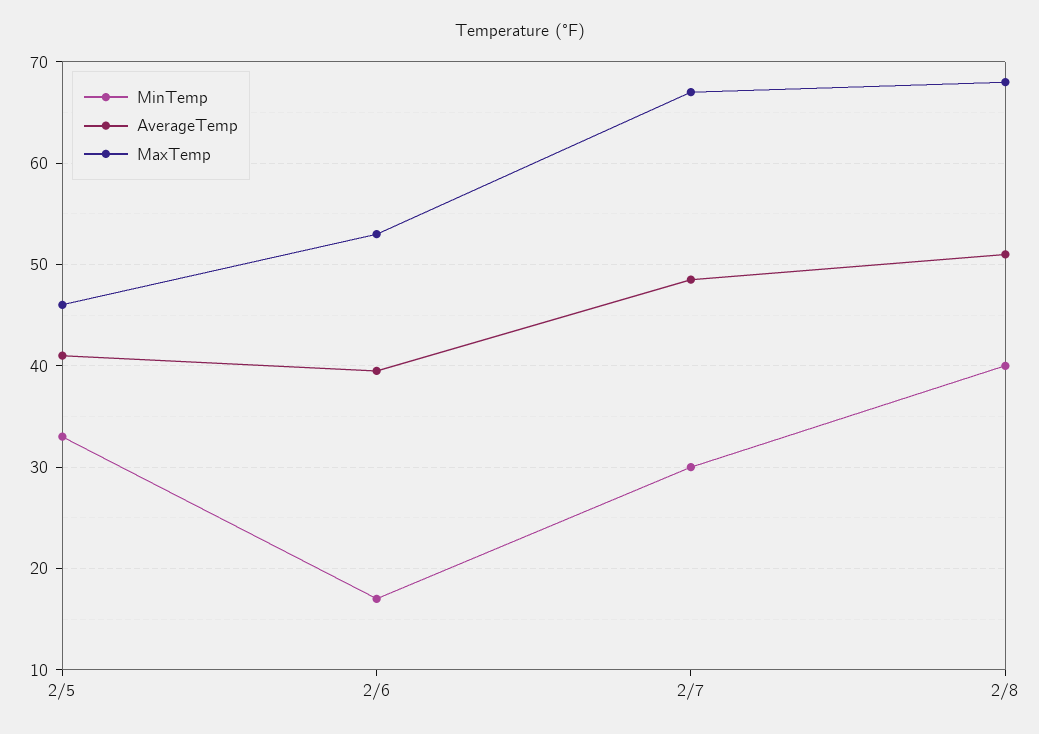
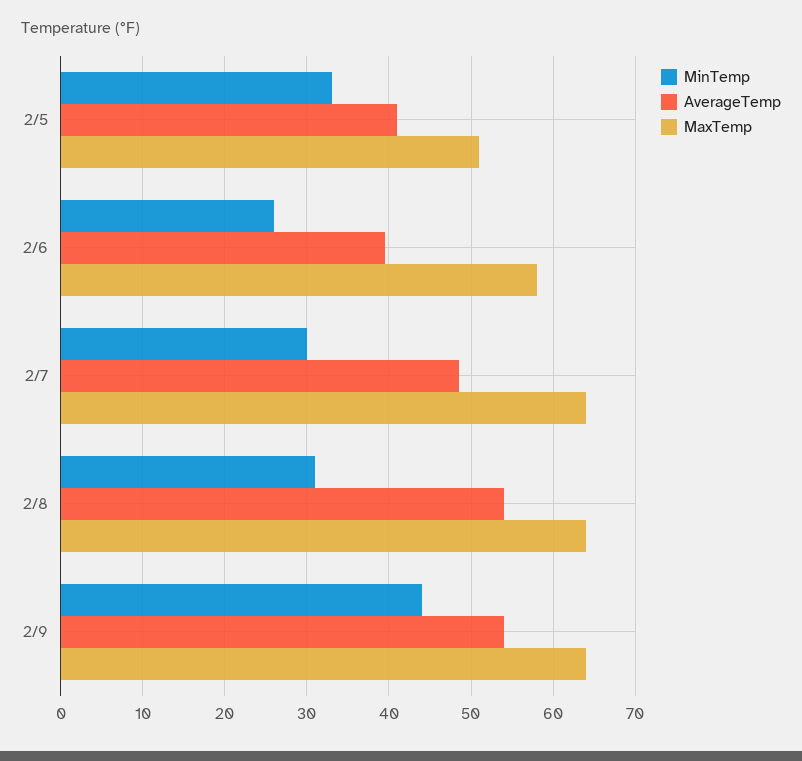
MaxTemp, 2/5: 46 -> 51
MinTemp, 2/6: 17 -> 26
MaxTemp, 2/6: 53 -> 58
MaxTemp, 2/7: 67 -> 64
MinTemp, 2/8: 40 -> 31
AverageTemp, 2/8: 51 -> 54
MaxTemp, 2/8: 68 -> 64
MinTemp, 2/9: none -> 44
AverageTemp, 2/9: none -> 54
MaxTemp, 2/9: none -> 64

